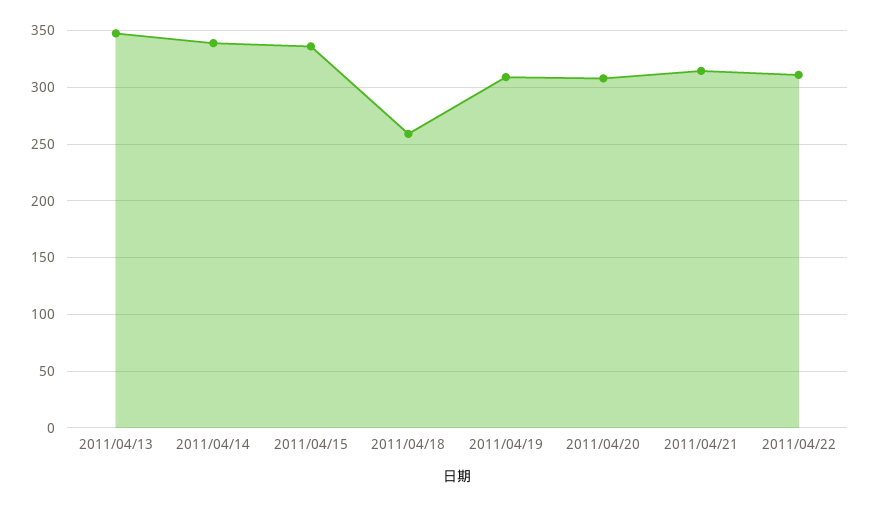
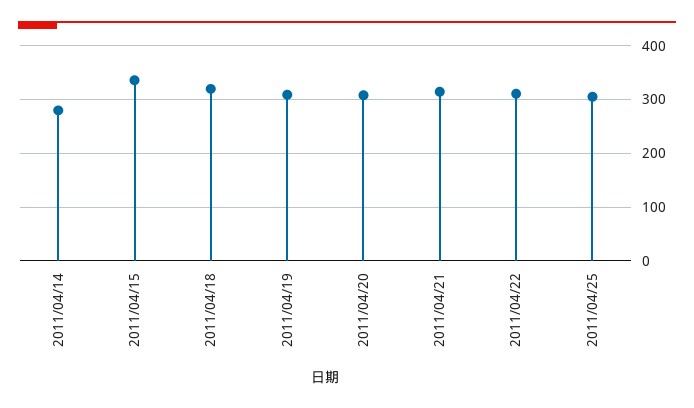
2011/04/13: 350 -> none
2011/04/14: 340 -> 280
2011/04/18: 260 -> 320
2011/04/25: none -> 300

